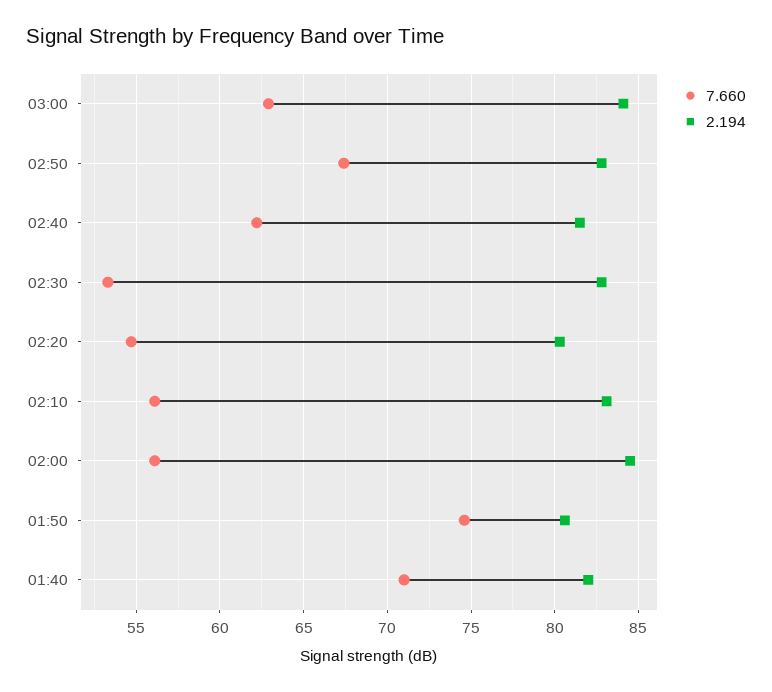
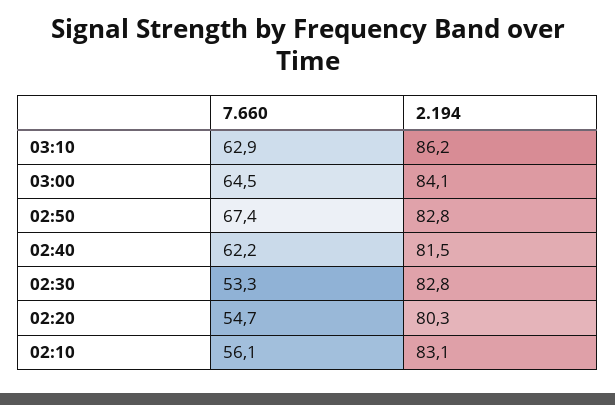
7.660, 03:00: 63 -> 64.5
7.660, 02:00: 56 -> none
2.194, 02:00: 84.5 -> none
7.660, 01:50: 74.5 -> none
2.194, 01:50: 80.5 -> none
7.660, 01:40: 71 -> none
2.194, 01:40: 82 -> none
7.660, 03:10: none -> 62.9
2.194, 03:10: none -> 86.2

